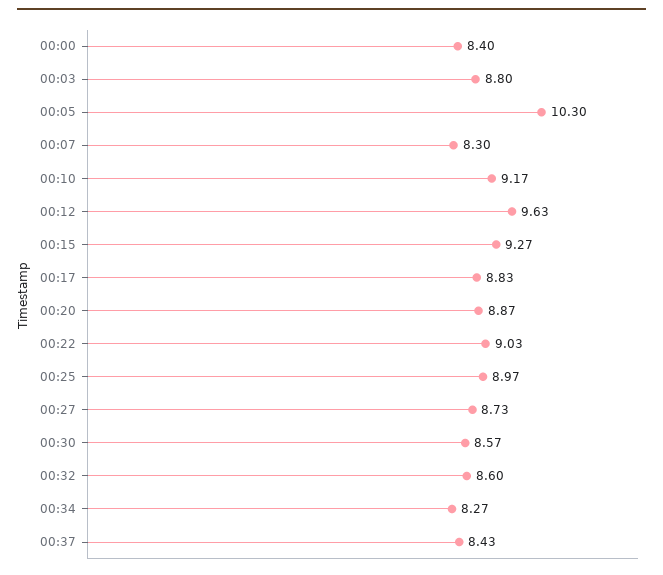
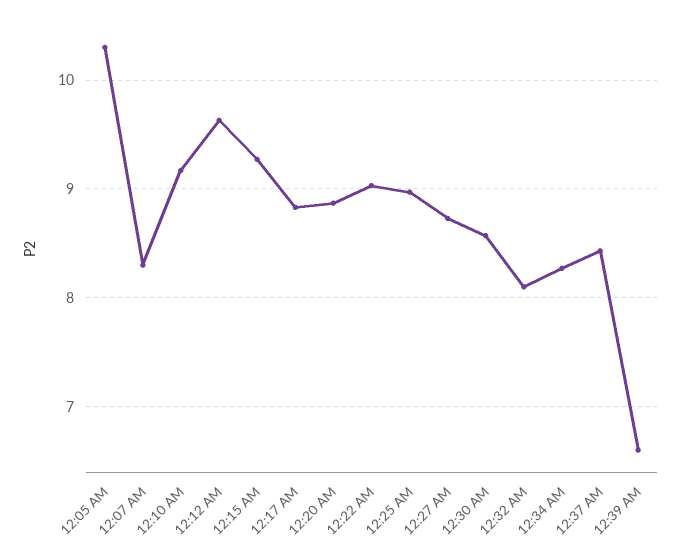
00:00: 8.4 -> none
00:03: 8.8 -> none
00:32: 8.6 -> 8.1
12:39 AM: none -> 6.6

